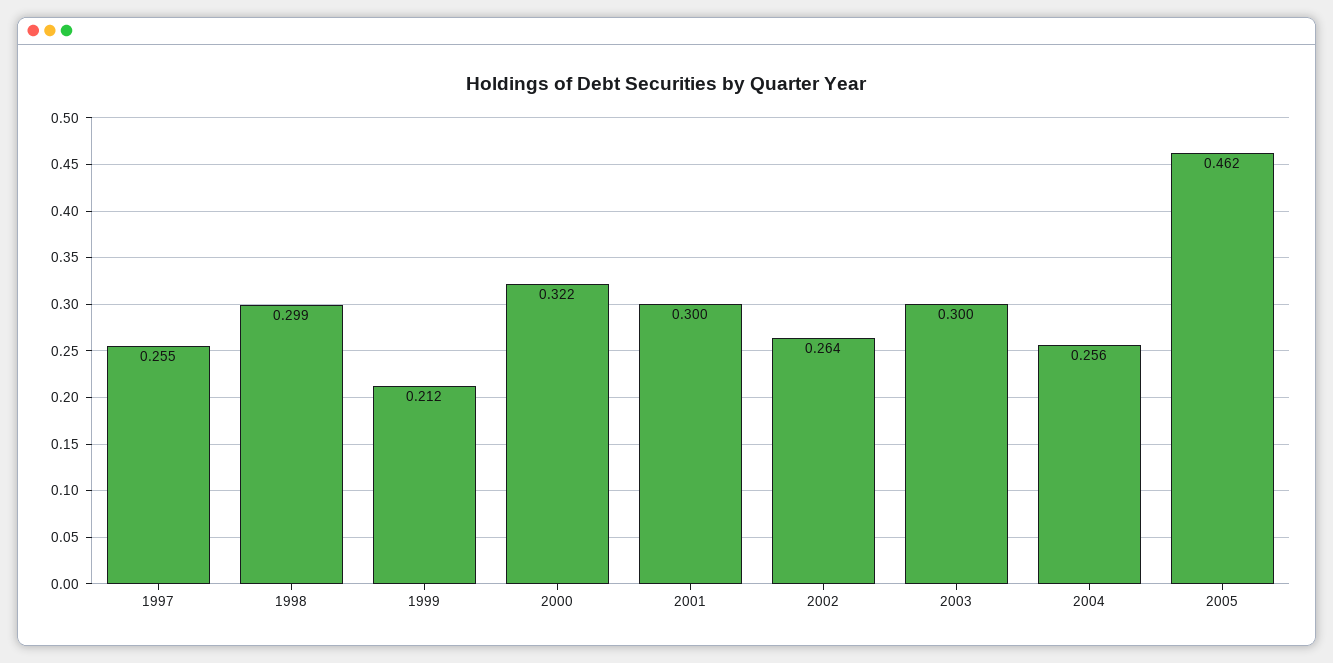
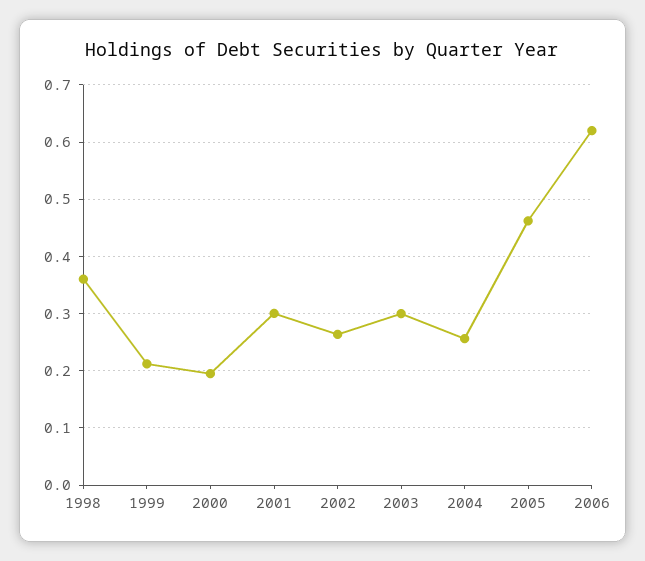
1997: 0.255 -> none
1998: 0.299 -> 0.36
2000: 0.322 -> 0.2
2006: none -> 0.62

